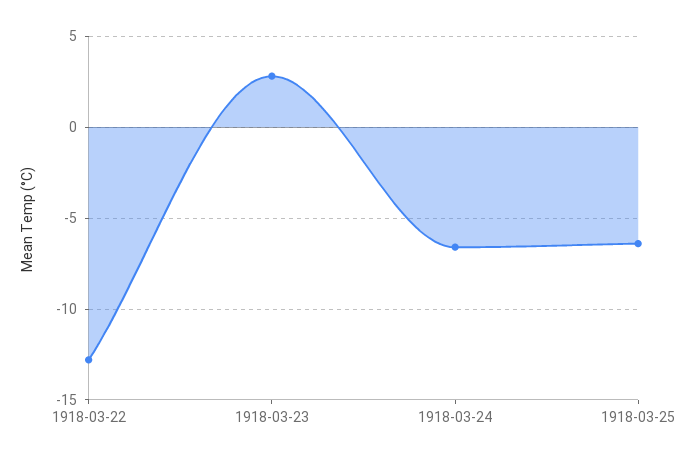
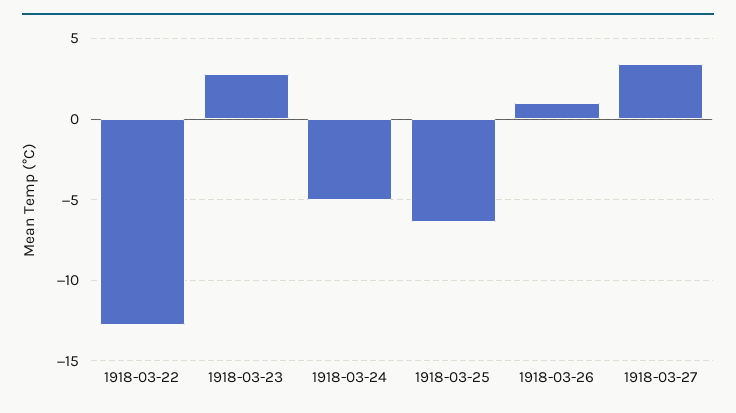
1918-03-24: -6.5 -> -5
1918-03-26: none -> 1
1918-03-27: none -> 3.5

